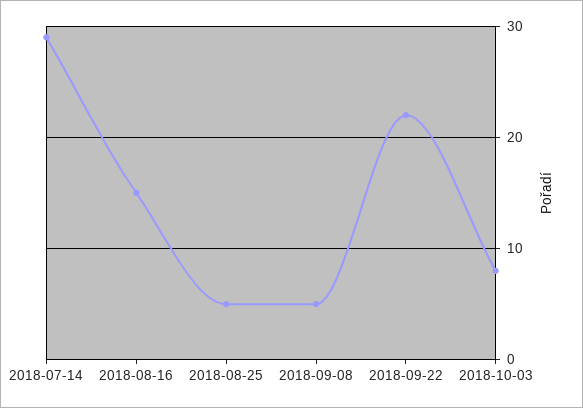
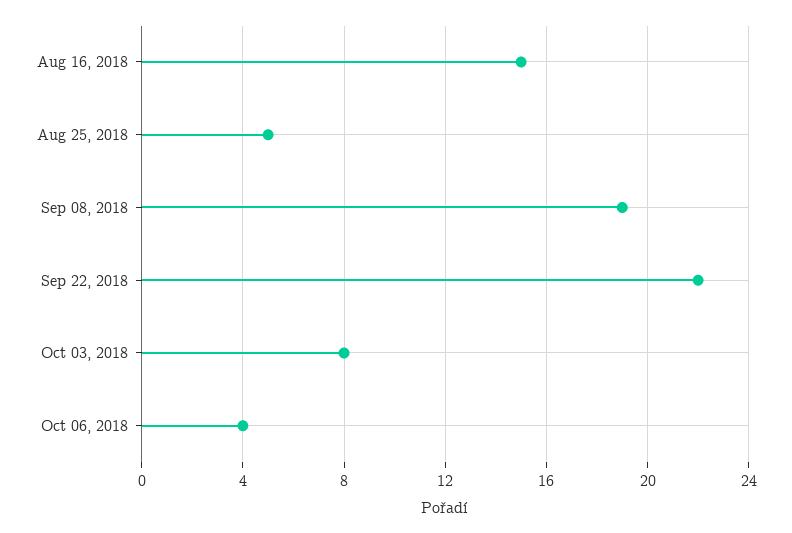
2018-07-14: 29 -> none
2018-09-08: 5 -> 19
Oct 06, 2018: none -> 4

